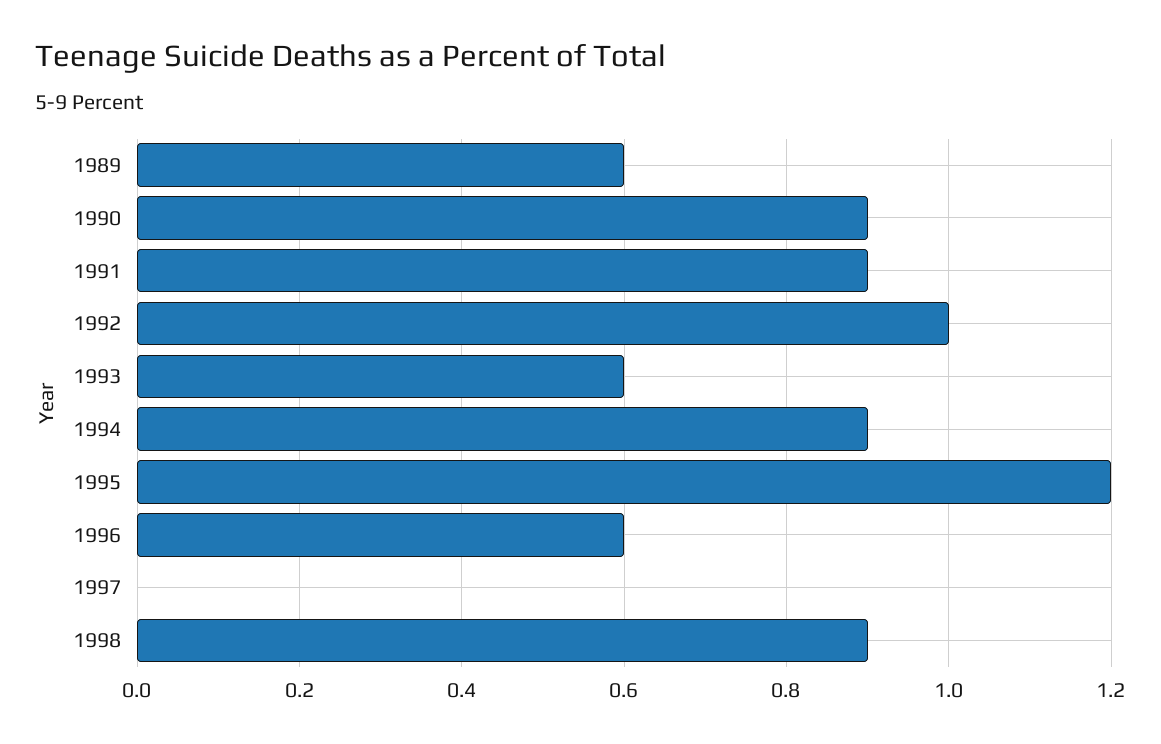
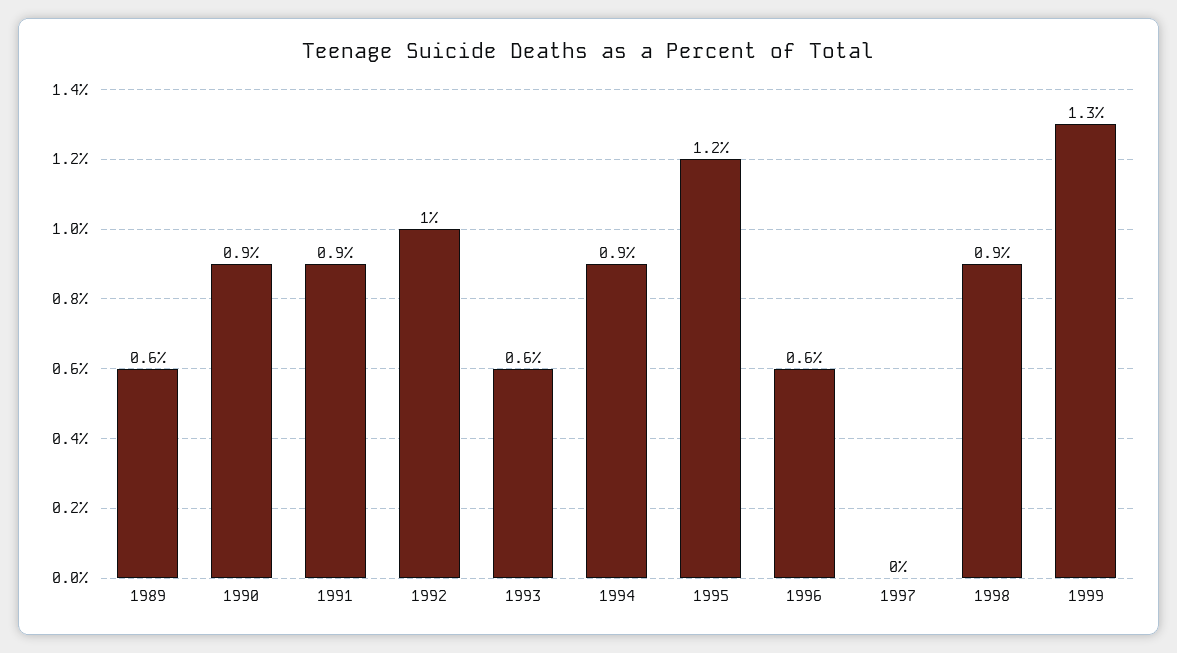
1999: none -> 1.3

